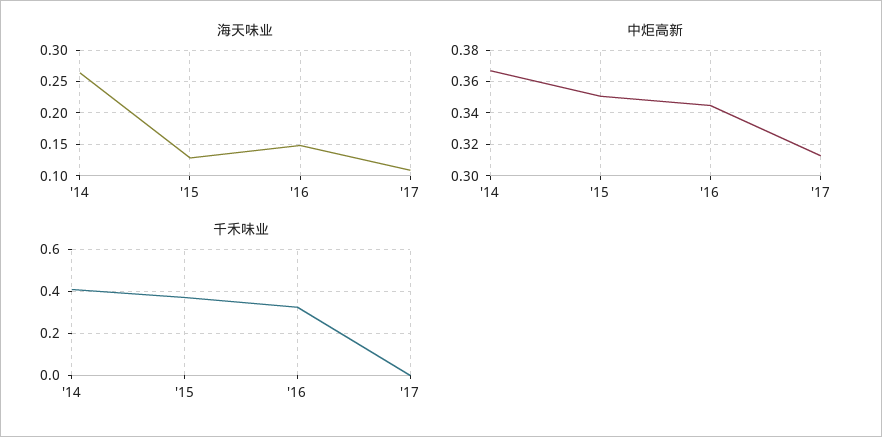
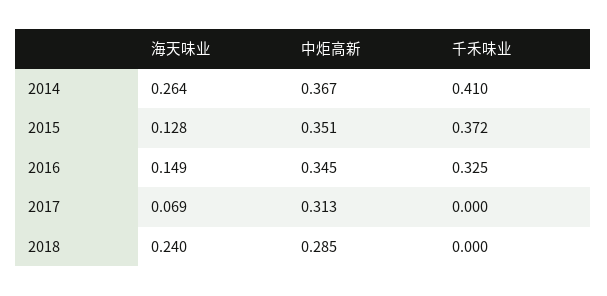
海天味业, '17: 0.11 -> 0.069
海天味业, 2018: none -> 0.24
中炬高新, 2018: none -> 0.285
千禾味业, 2018: none -> 0

